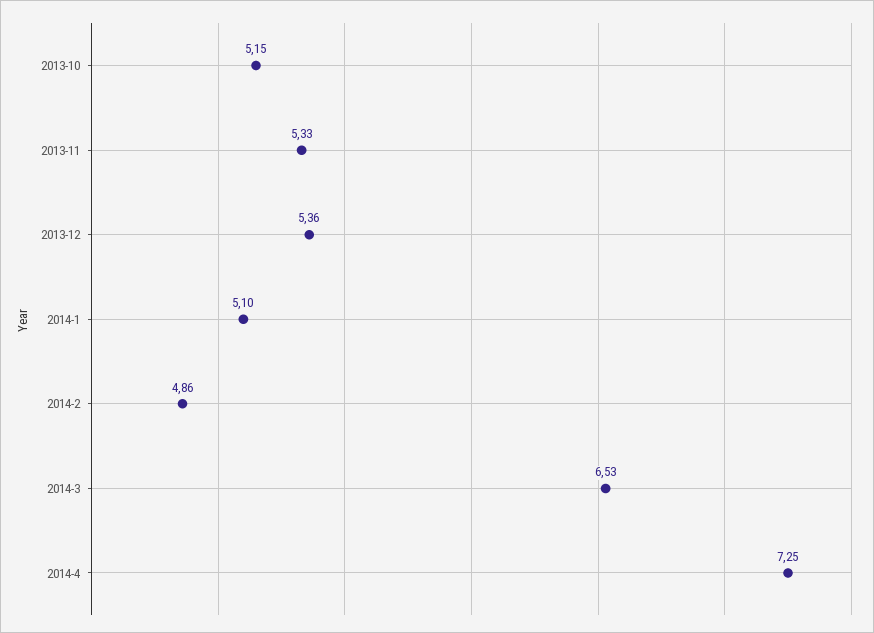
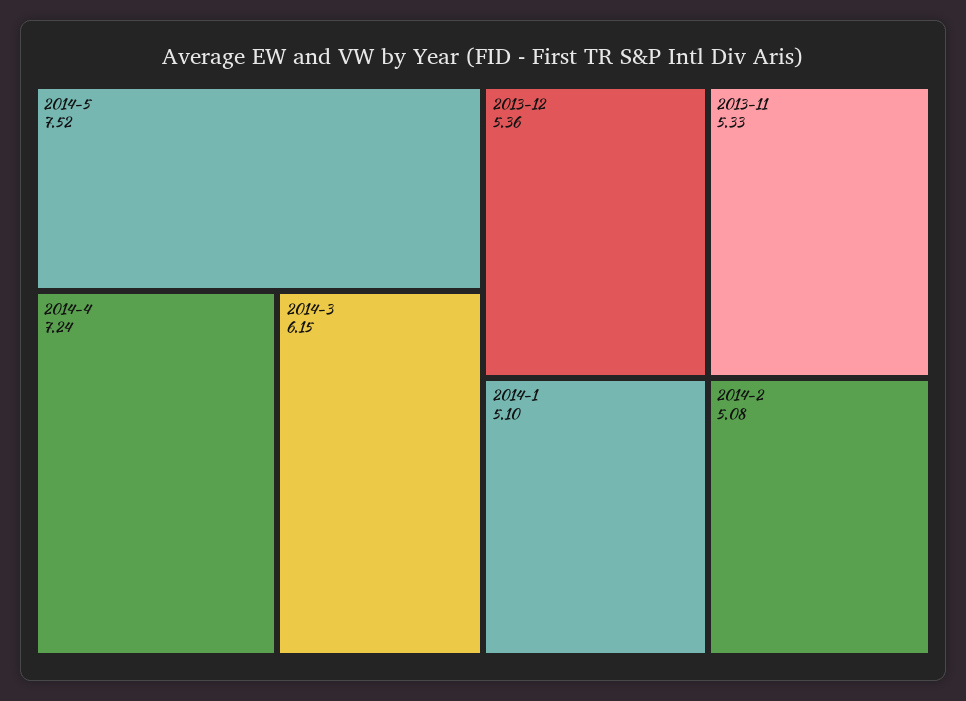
2013-10: 5.15 -> none
2014-2: 4.86 -> 5.08
2014-3: 6.53 -> 6.15
2014-4: 7.25 -> 7.24
2014-5: none -> 7.52

